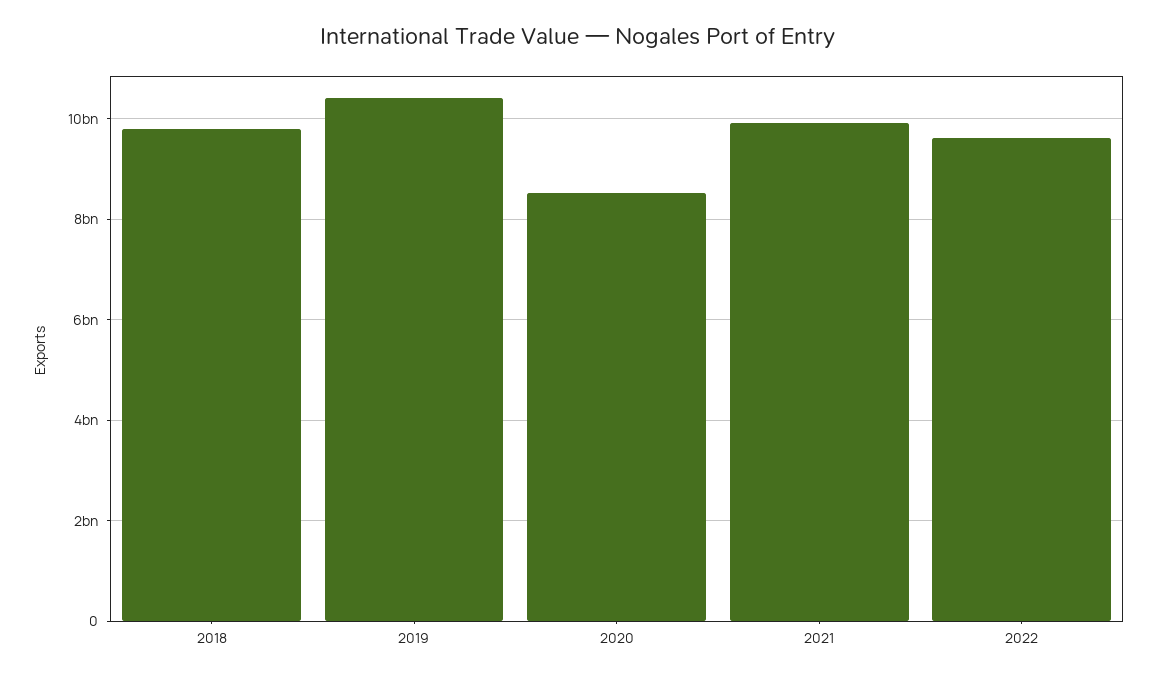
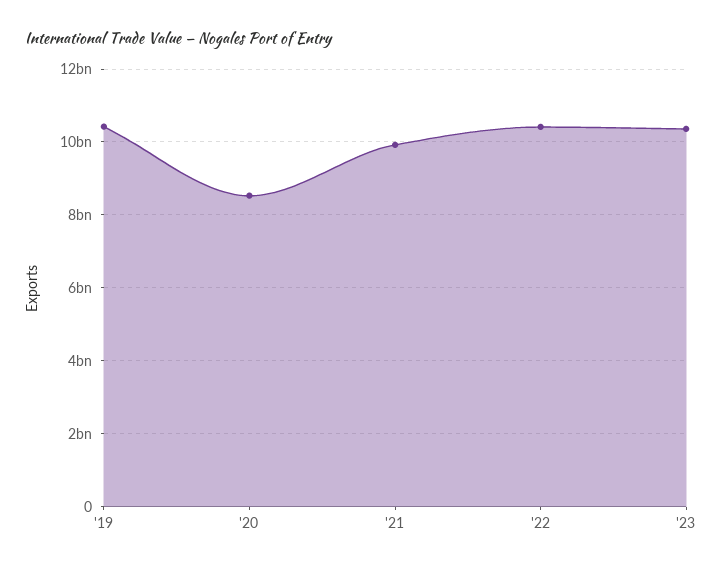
2018: 9800000000 -> none
2022: 9600000000 -> 10400000000
'23: none -> 10400000000

